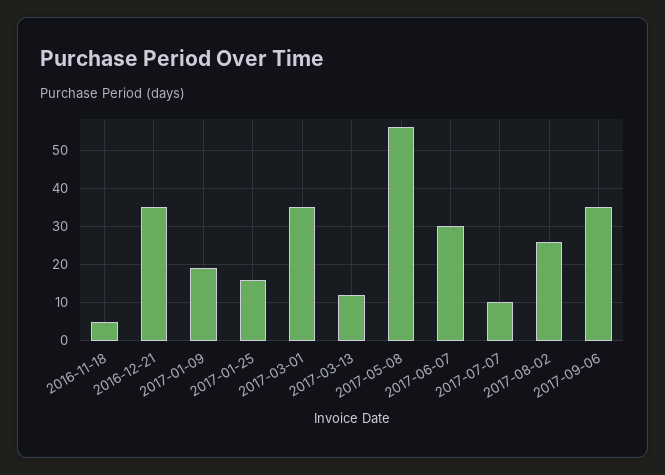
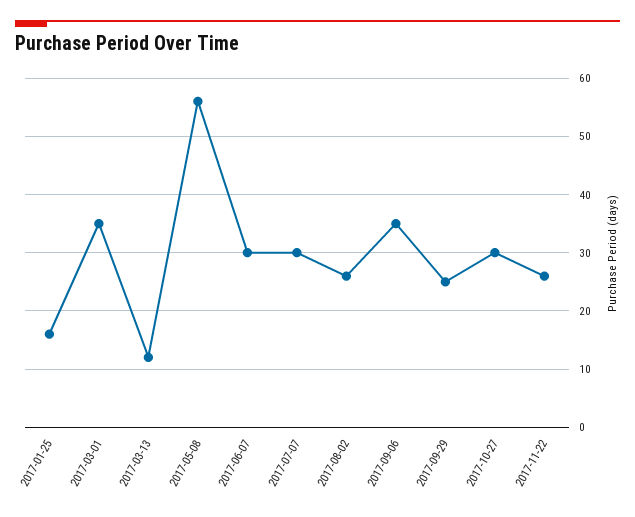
2016-11-18: 5 -> none
2016-12-21: 35 -> none
2017-01-09: 20 -> none
2017-07-07: 10 -> 30
2017-09-29: none -> 25
2017-10-27: none -> 30
2017-11-22: none -> 25

